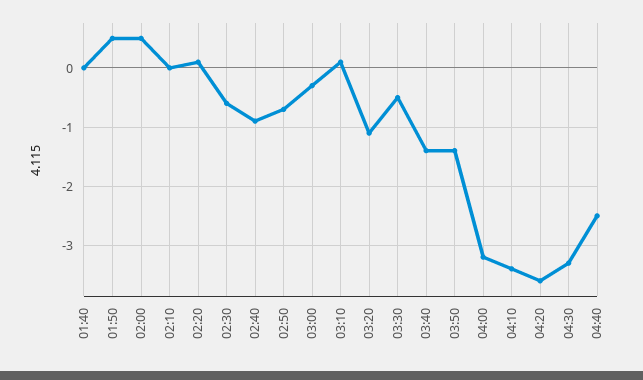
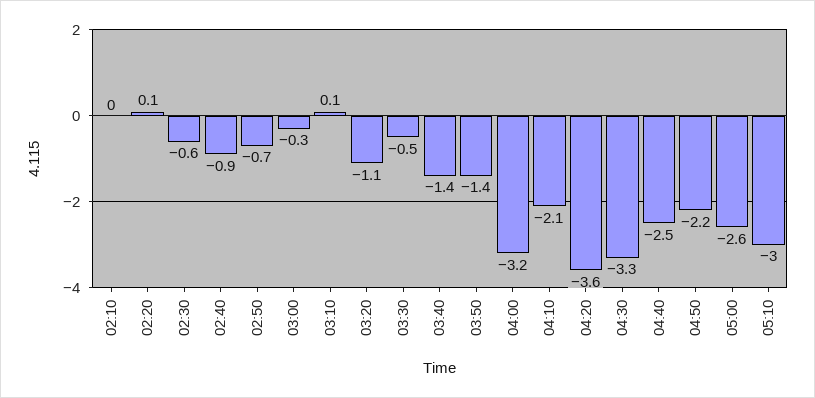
01:40: 0 -> none
01:50: 0.5 -> none
02:00: 0.5 -> none
04:10: -3.5 -> -2.1
04:50: none -> -2.2
05:00: none -> -2.6
05:10: none -> -3

